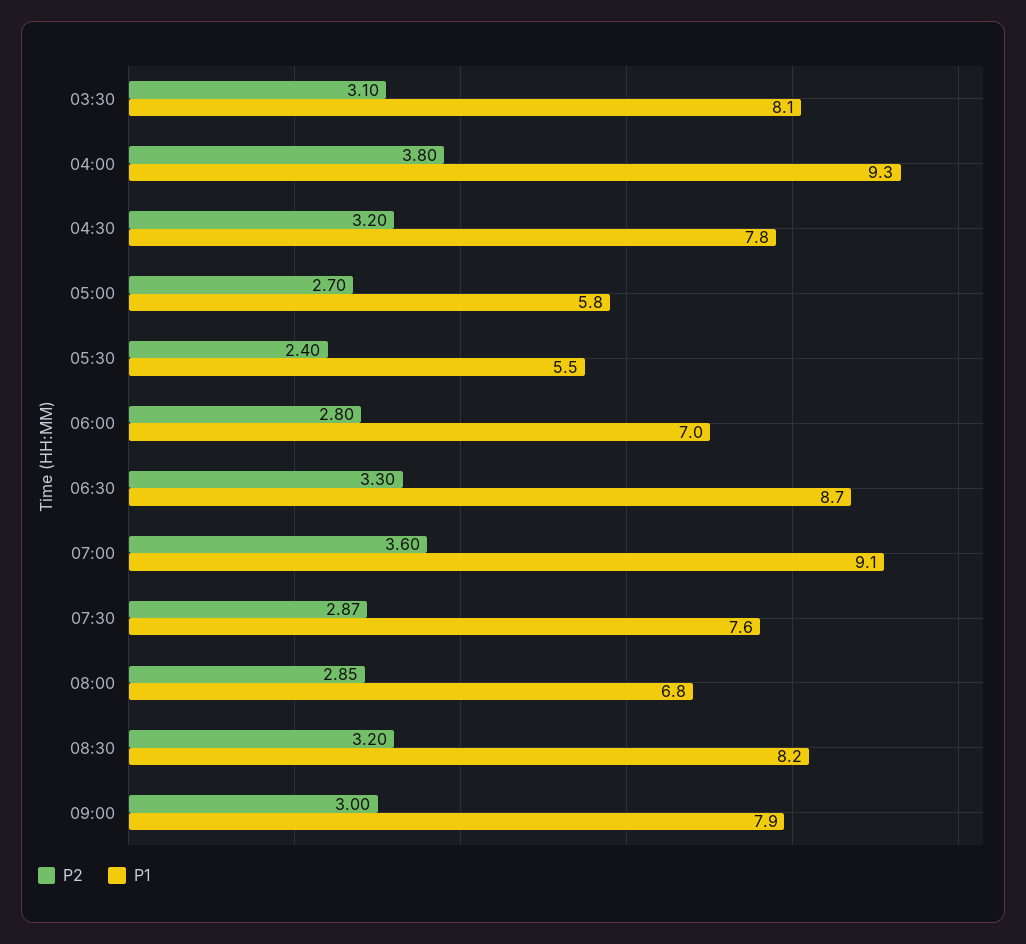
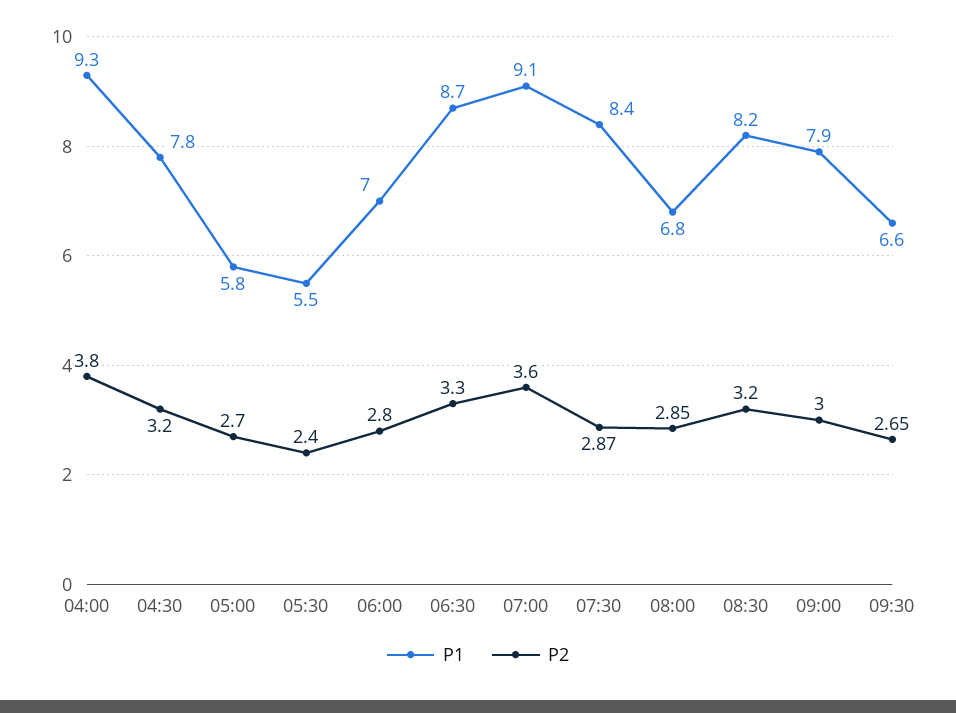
P2, 03:30: 3.1 -> none
P1, 03:30: 8.1 -> none
P1, 07:30: 7.6 -> 8.4
P1, 09:30: none -> 6.6
P2, 09:30: none -> 2.65

